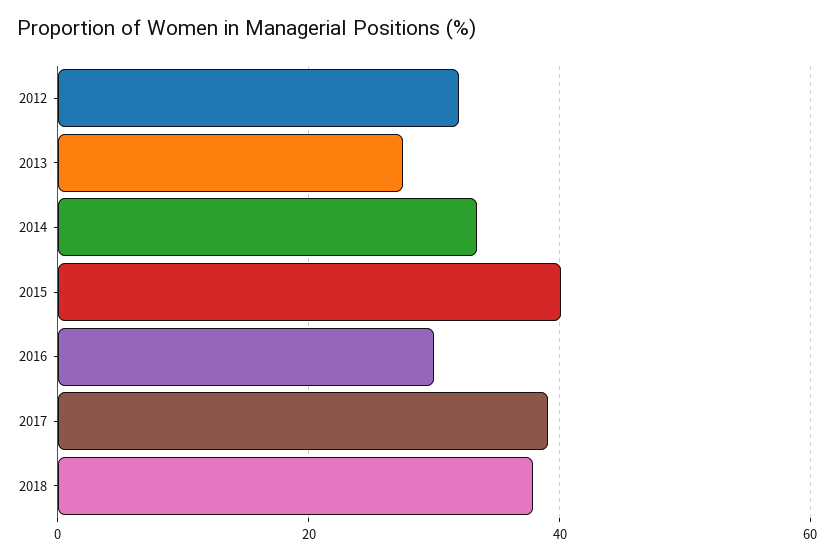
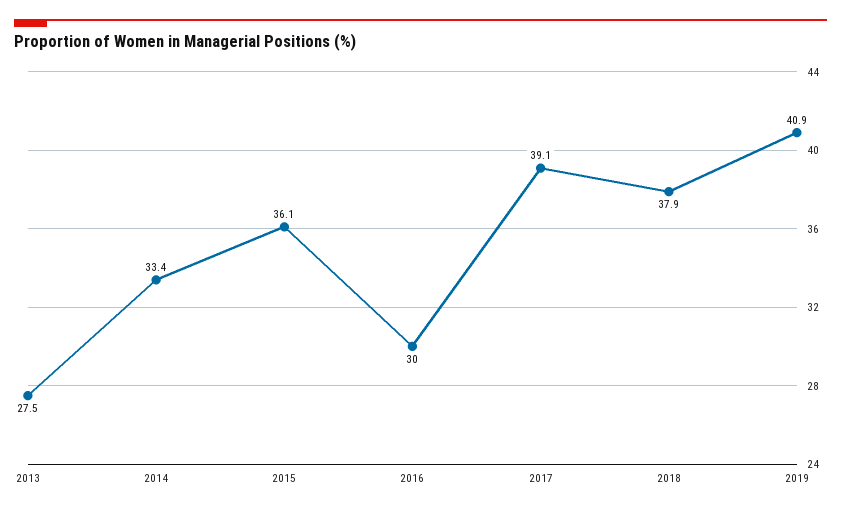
2012: 32 -> none
2015: 40 -> 36.1
2019: none -> 40.9

